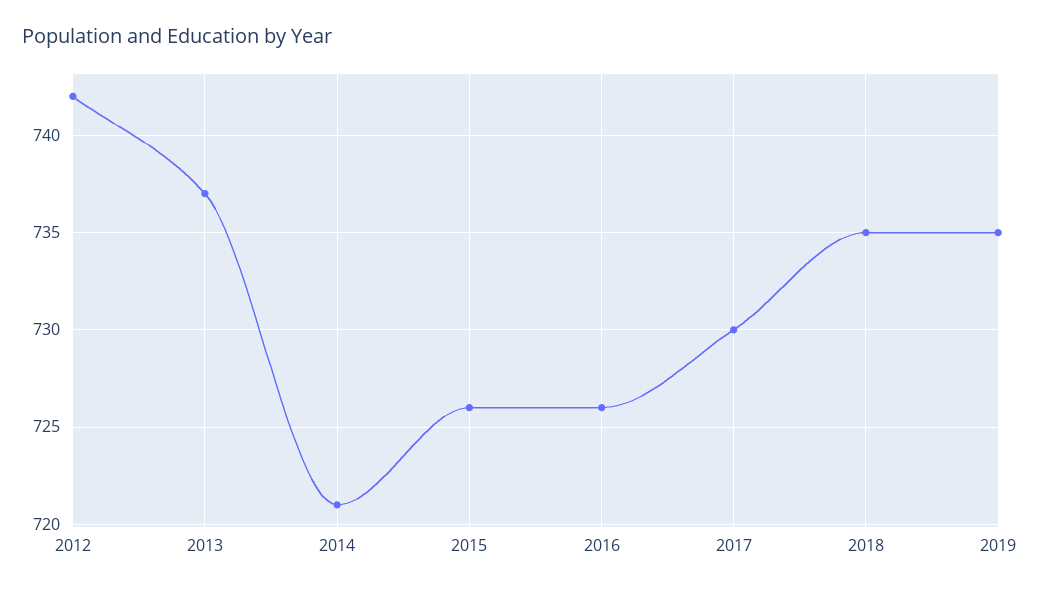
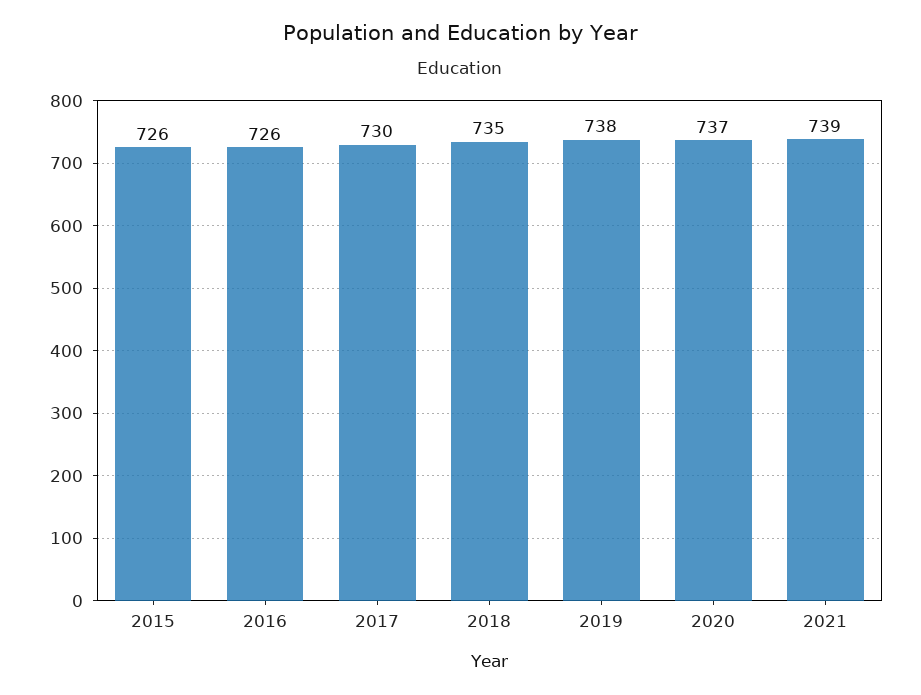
2012: 742 -> none
2013: 737 -> none
2014: 721 -> none
2019: 735 -> 738
2020: none -> 737
2021: none -> 739

